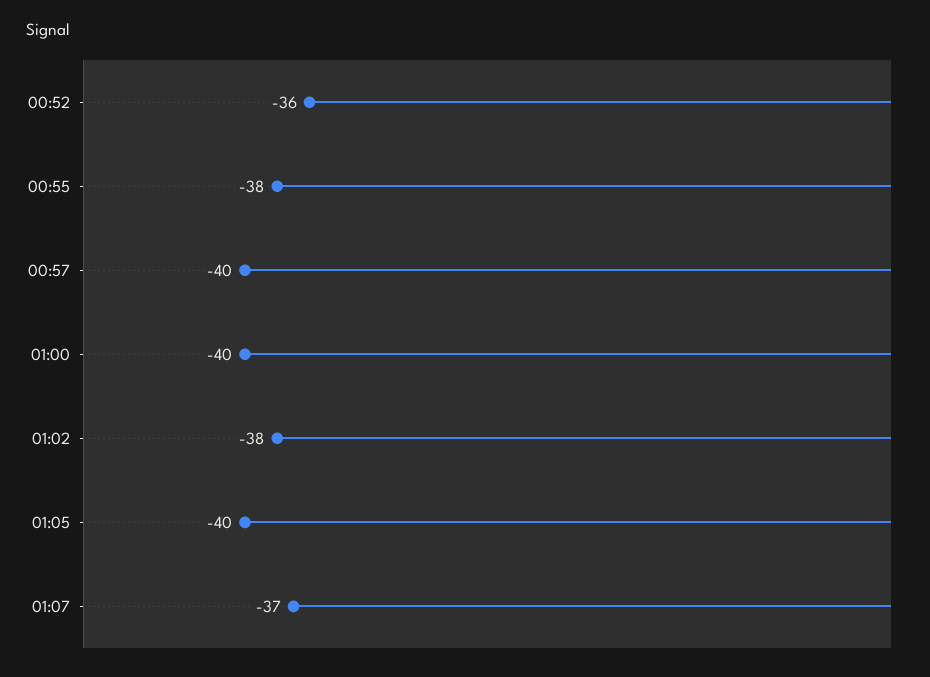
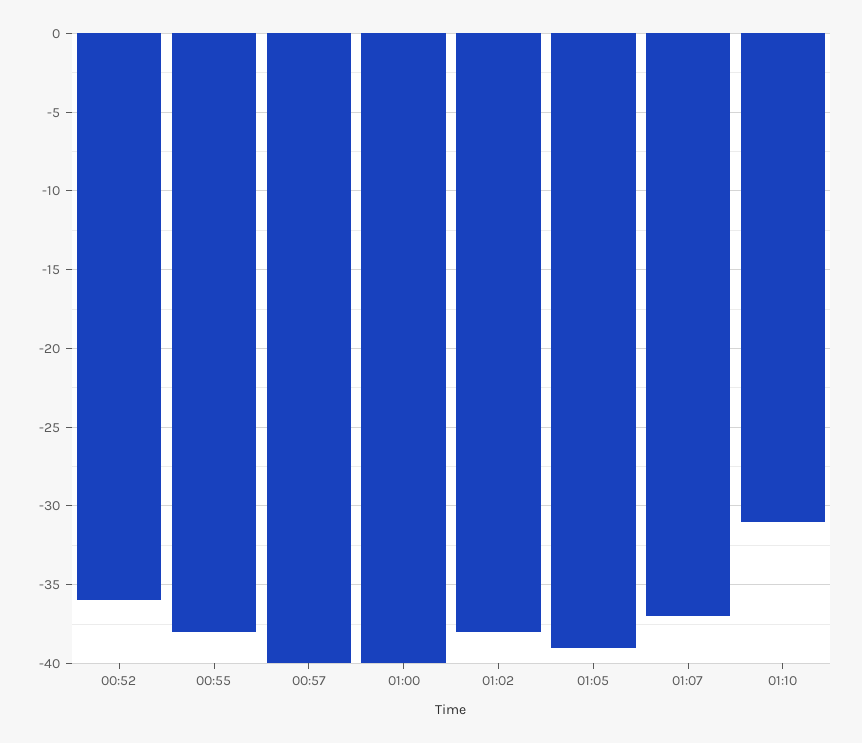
01:05: -40 -> -39
01:10: none -> -31

